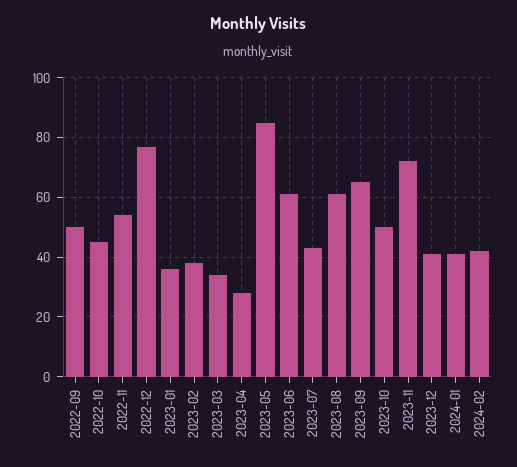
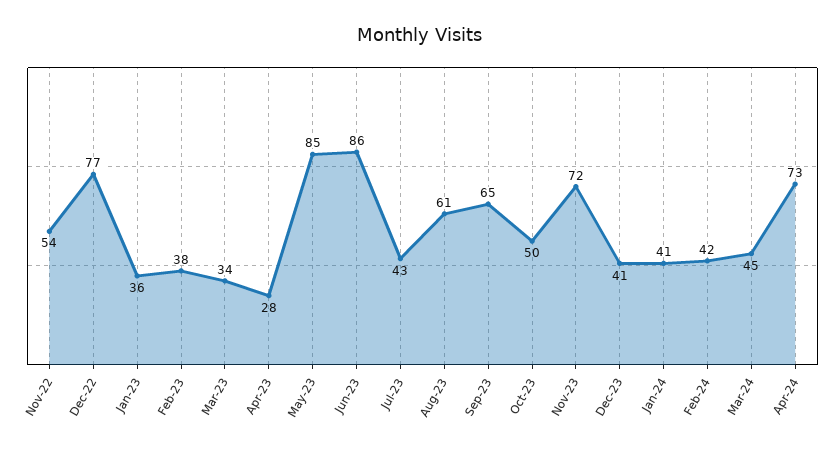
2022-09: 50 -> none
2022-10: 45 -> none
2023-06: 60 -> 86
Mar-24: none -> 45
Apr-24: none -> 73

